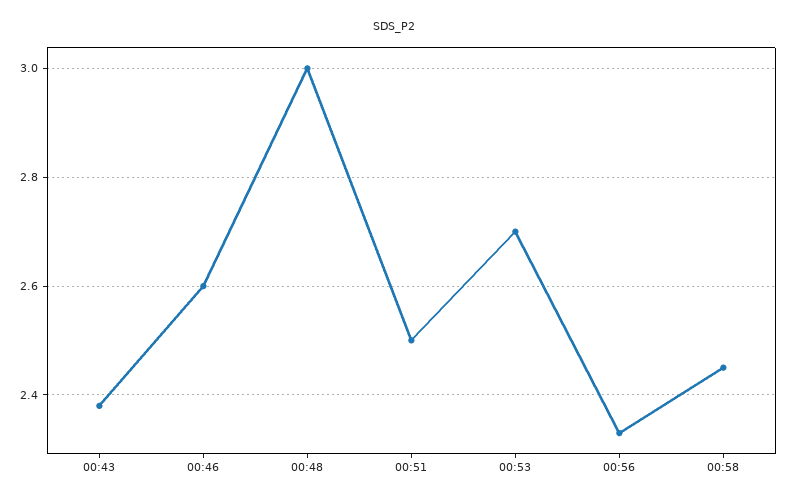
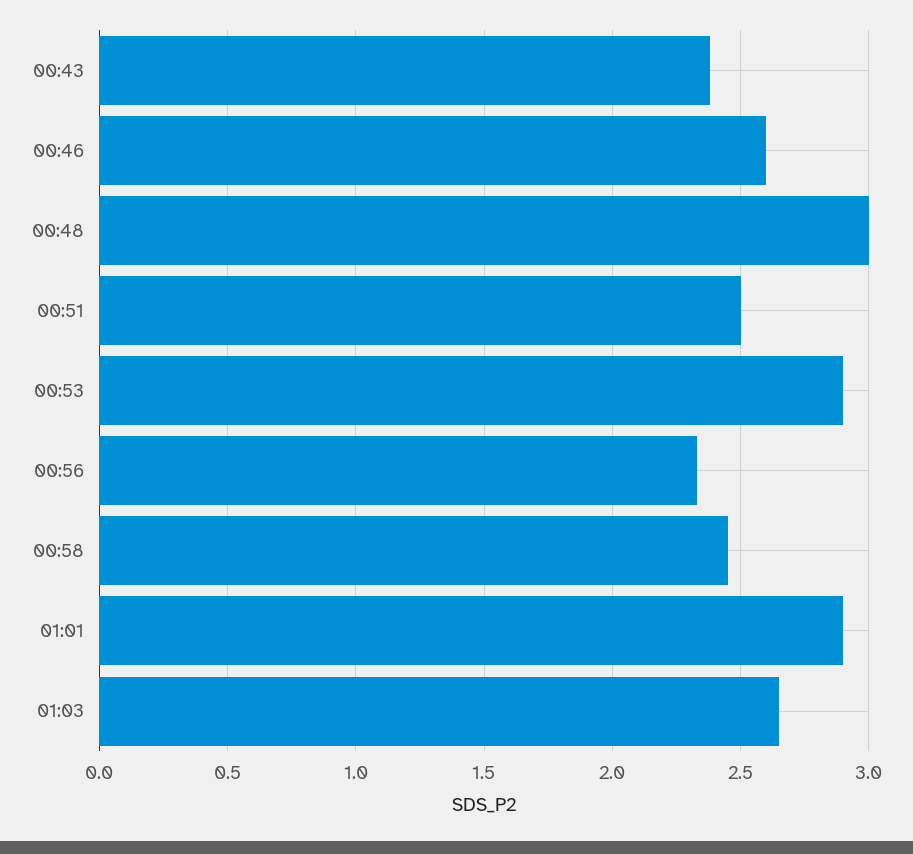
00:53: 2.7 -> 2.9
01:01: none -> 2.9
01:03: none -> 2.65

